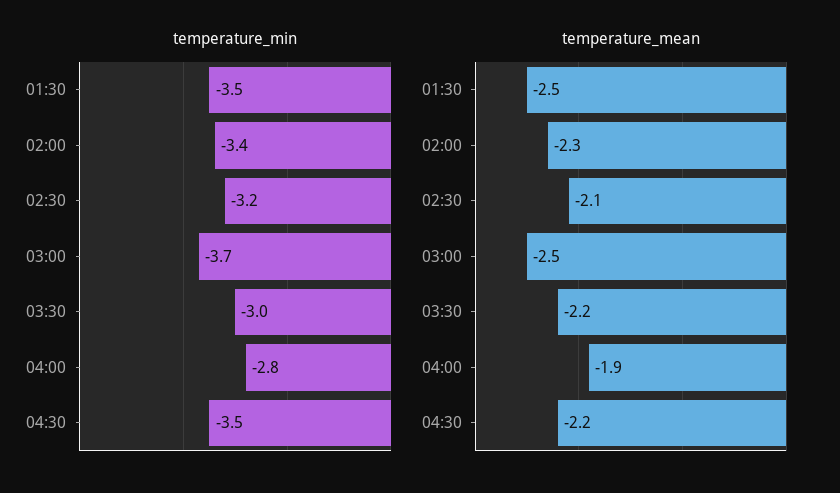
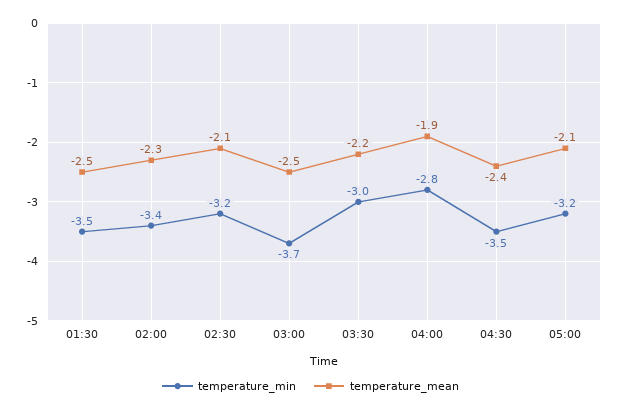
temperature_mean, 04:30: -2.2 -> -2.4
temperature_min, 05:00: none -> -3.2
temperature_mean, 05:00: none -> -2.1

